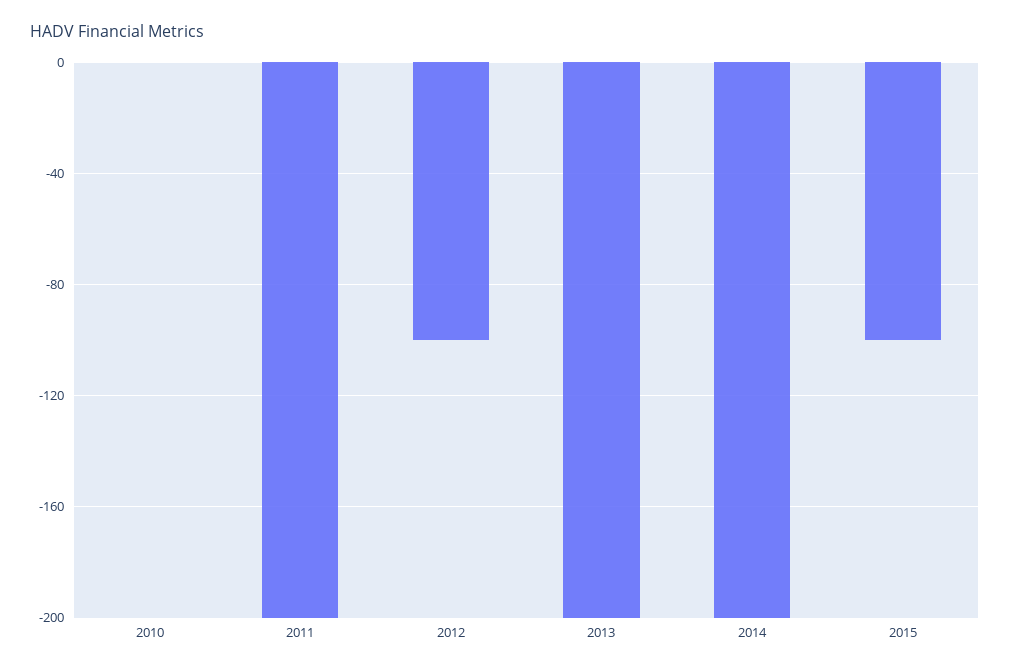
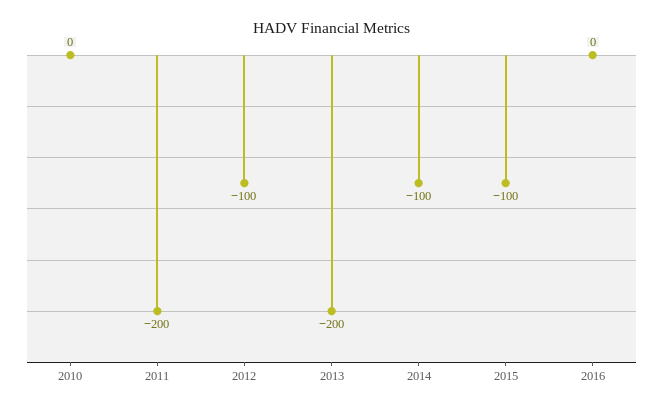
2014: -200 -> -100
2016: none -> 0

